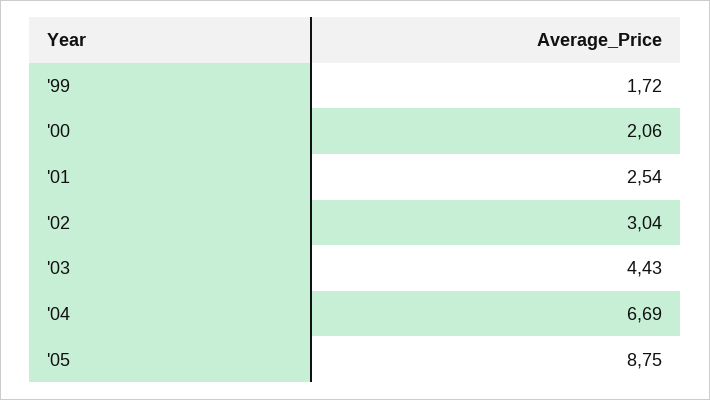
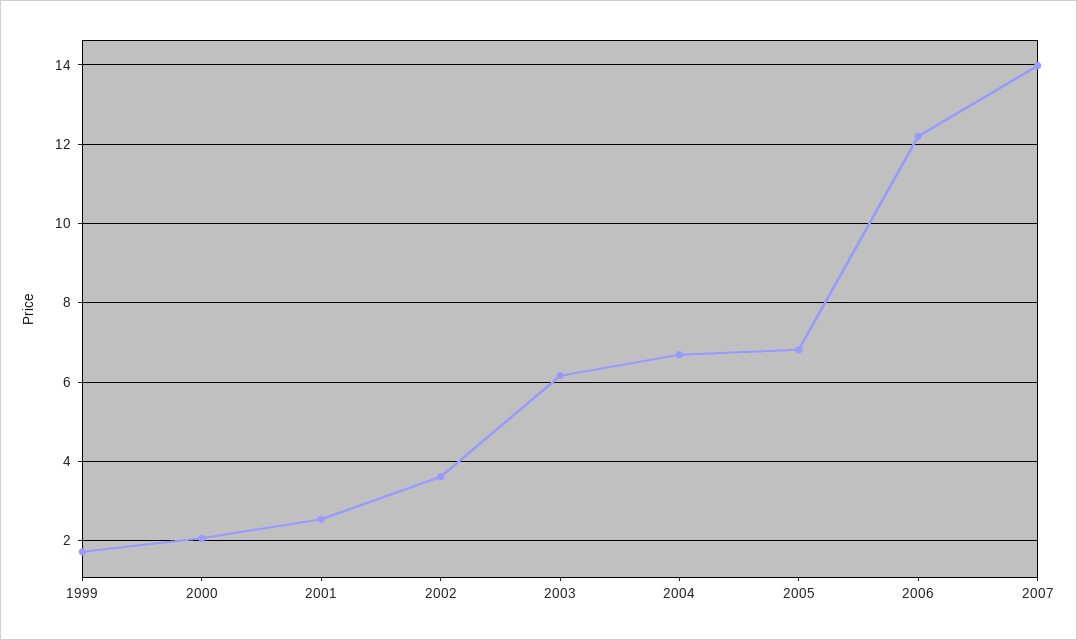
'02: 3.04 -> 3.6
'03: 4.43 -> 6.2
'05: 8.75 -> 6.8
2006: none -> 12.2
2007: none -> 14

